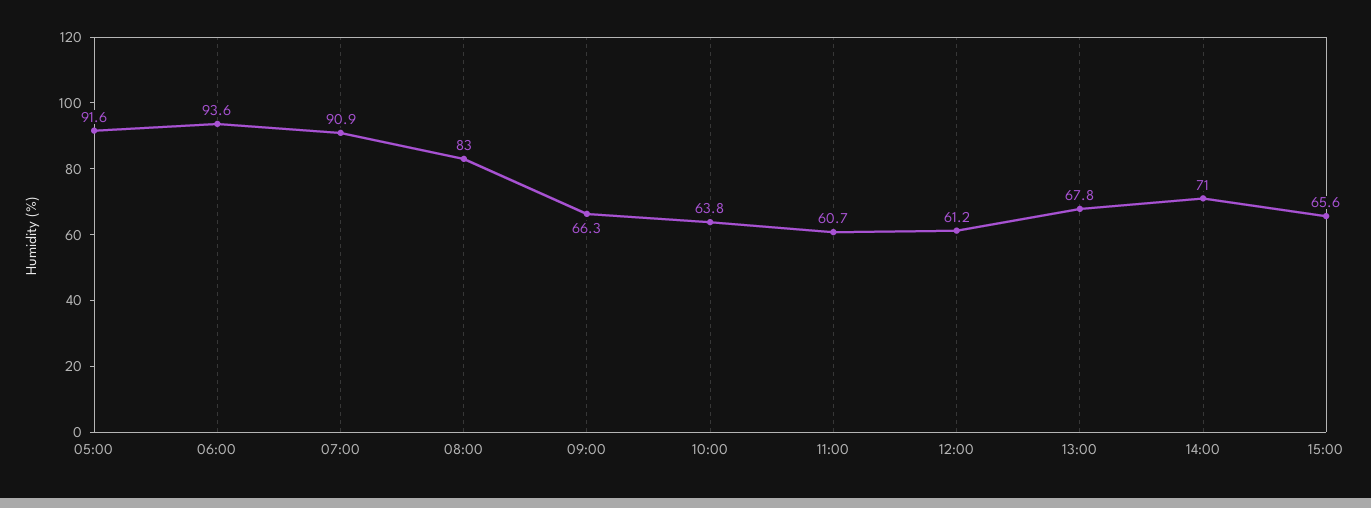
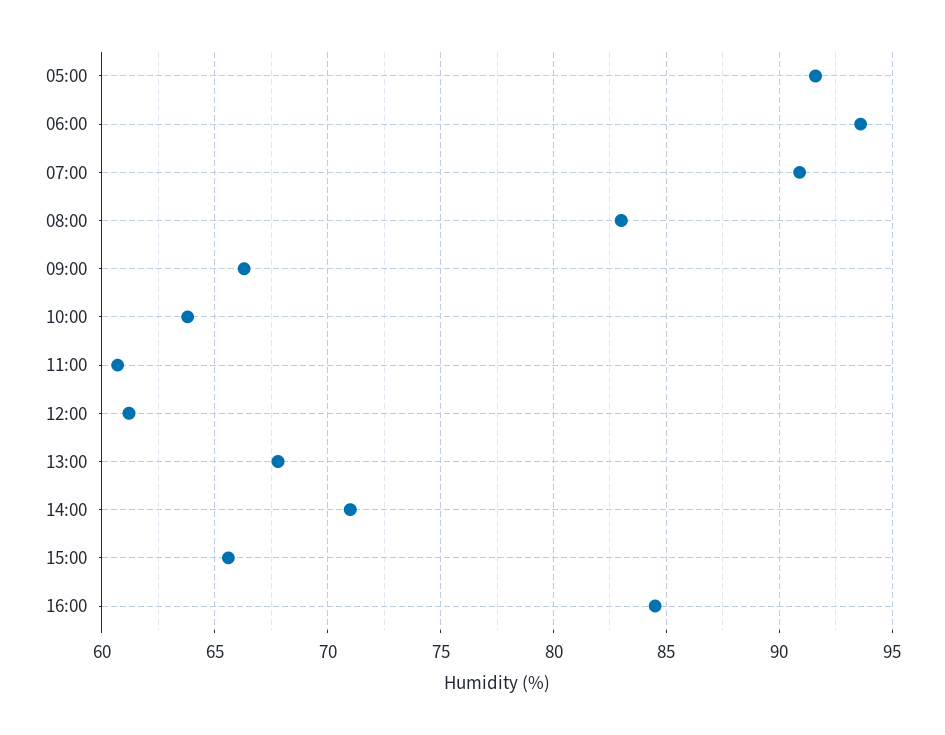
16:00: none -> 84.5

